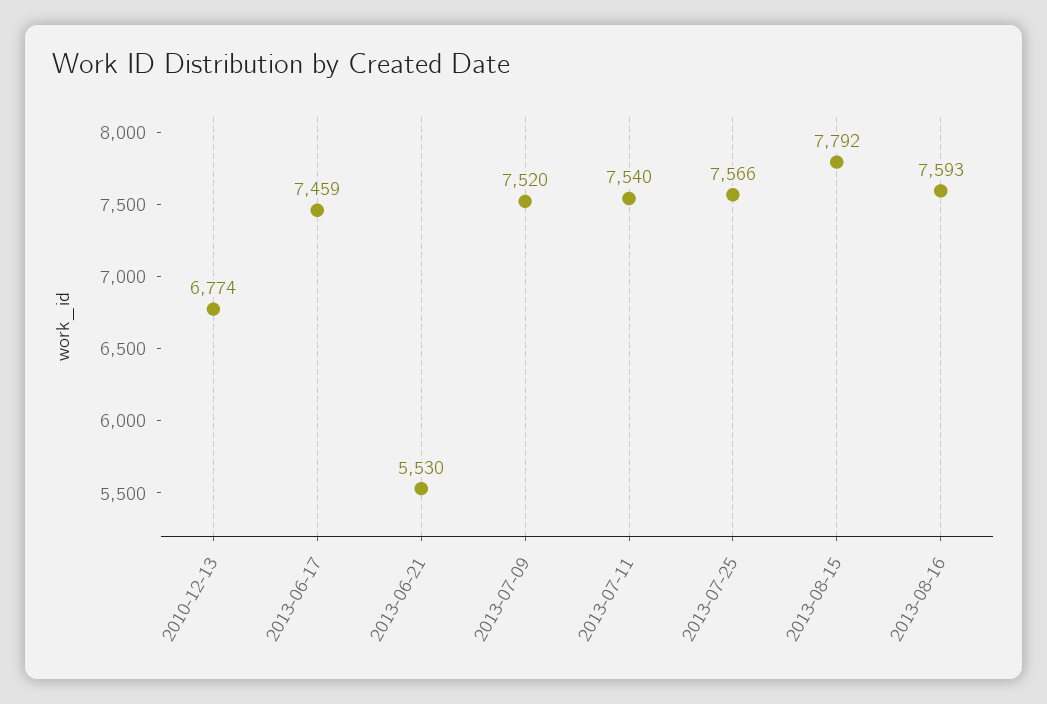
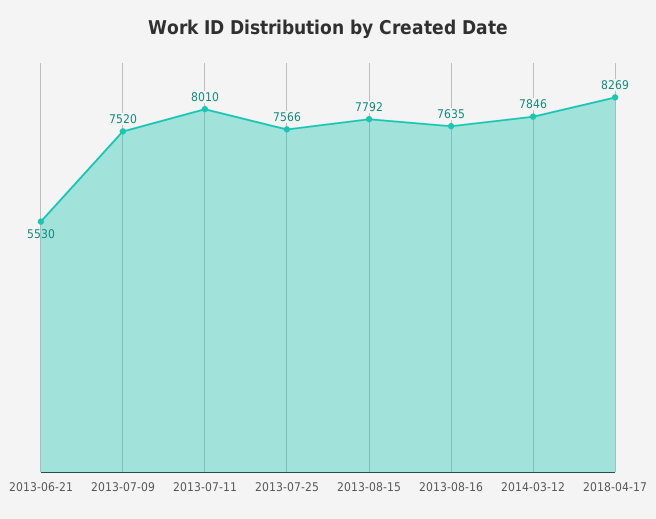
2010-12-13: 6774 -> none
2013-06-17: 7459 -> none
2013-07-11: 7540 -> 8010
2013-08-16: 7593 -> 7635
2014-03-12: none -> 7846
2018-04-17: none -> 8269

